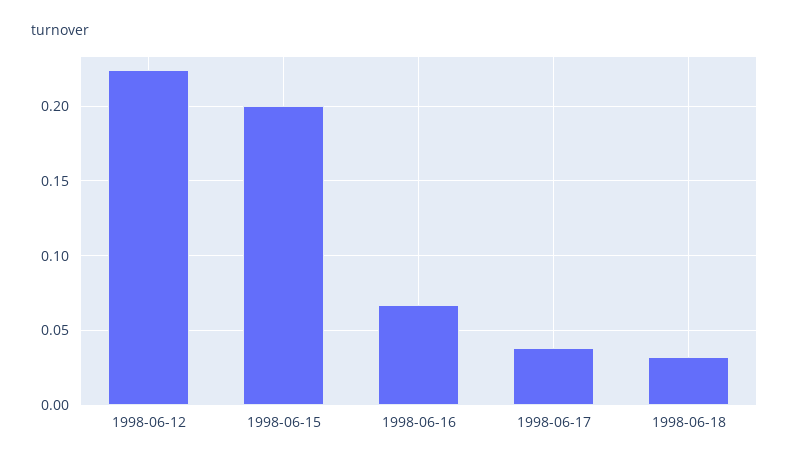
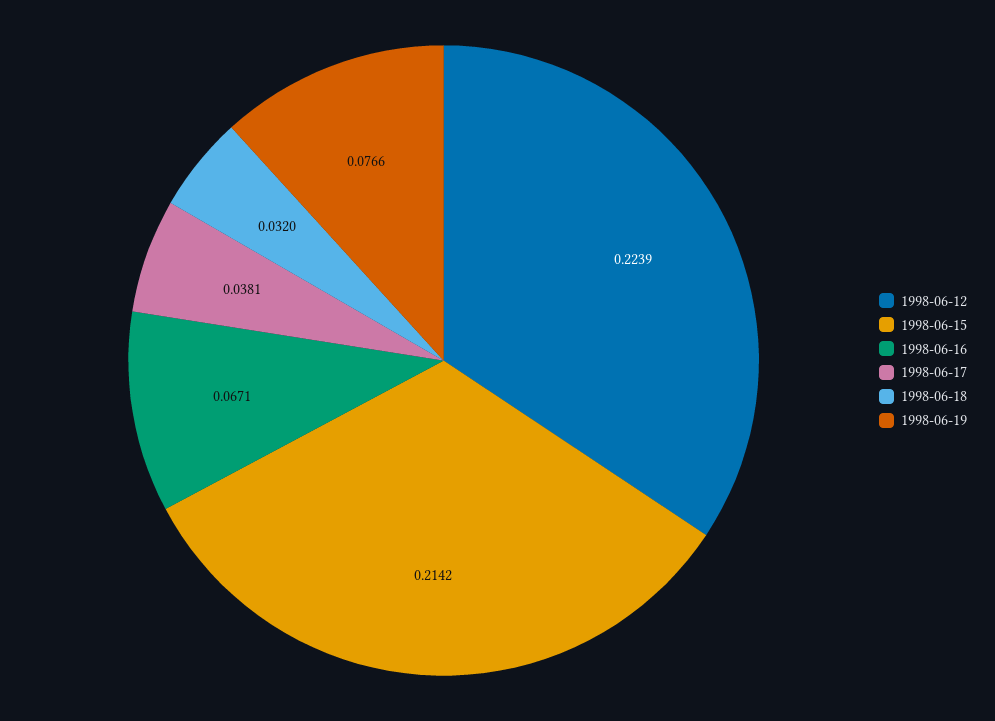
1998-06-15: 0.2 -> 0.2142
1998-06-19: none -> 0.0766

